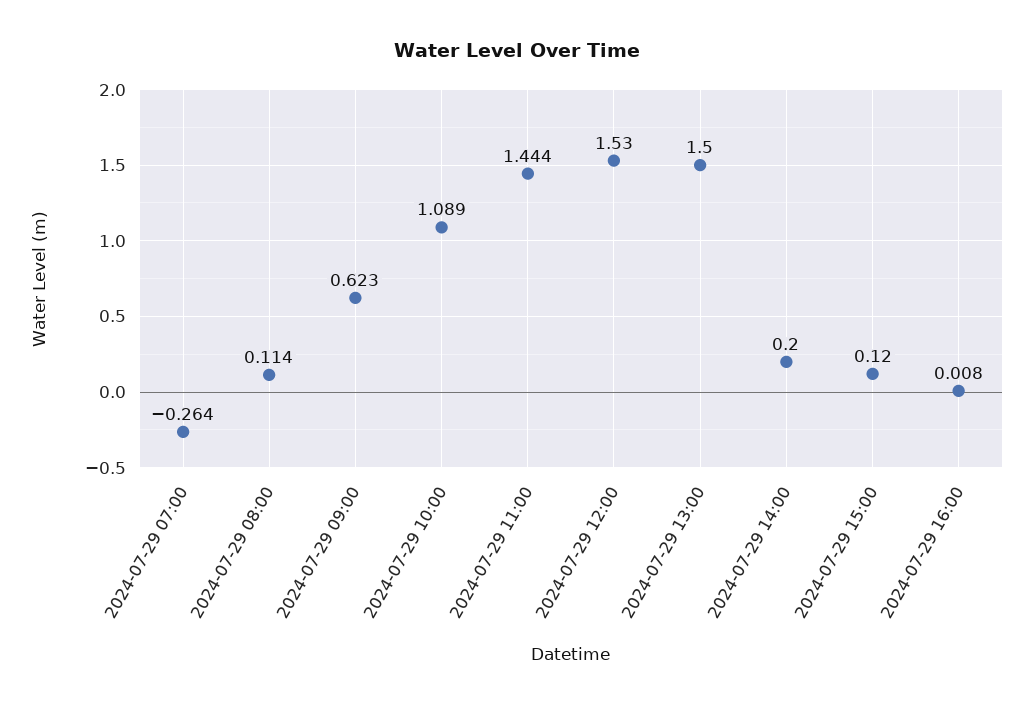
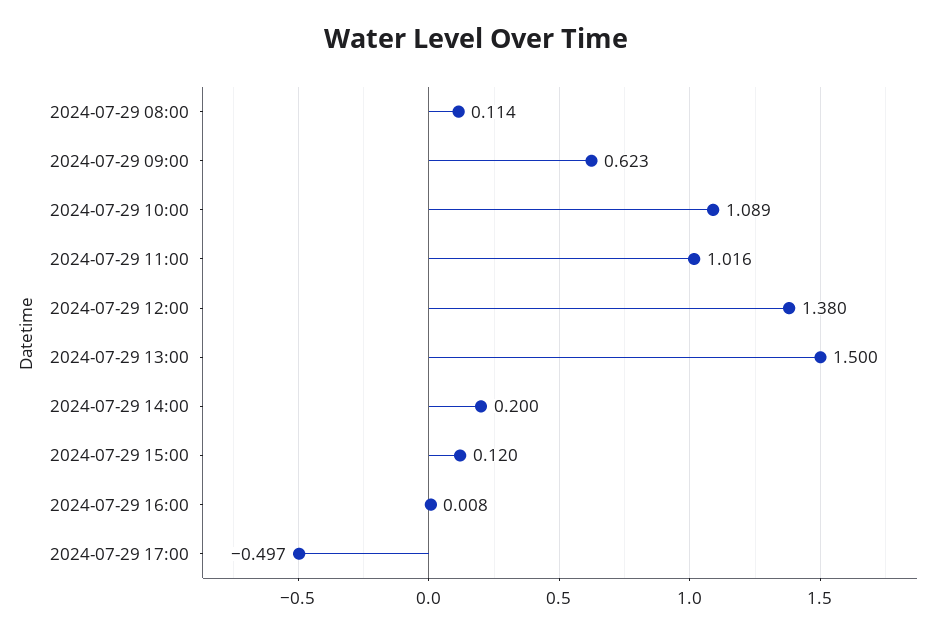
2024-07-29 07:00: -0.264 -> none
2024-07-29 11:00: 1.444 -> 1.016
2024-07-29 12:00: 1.53 -> 1.38
2024-07-29 17:00: none -> -0.497

